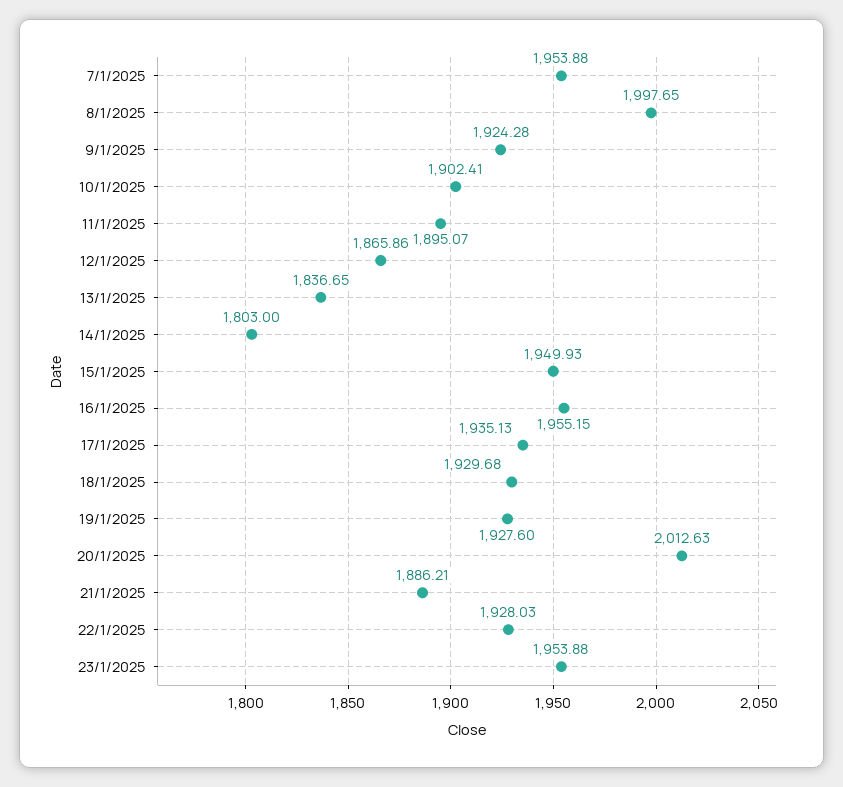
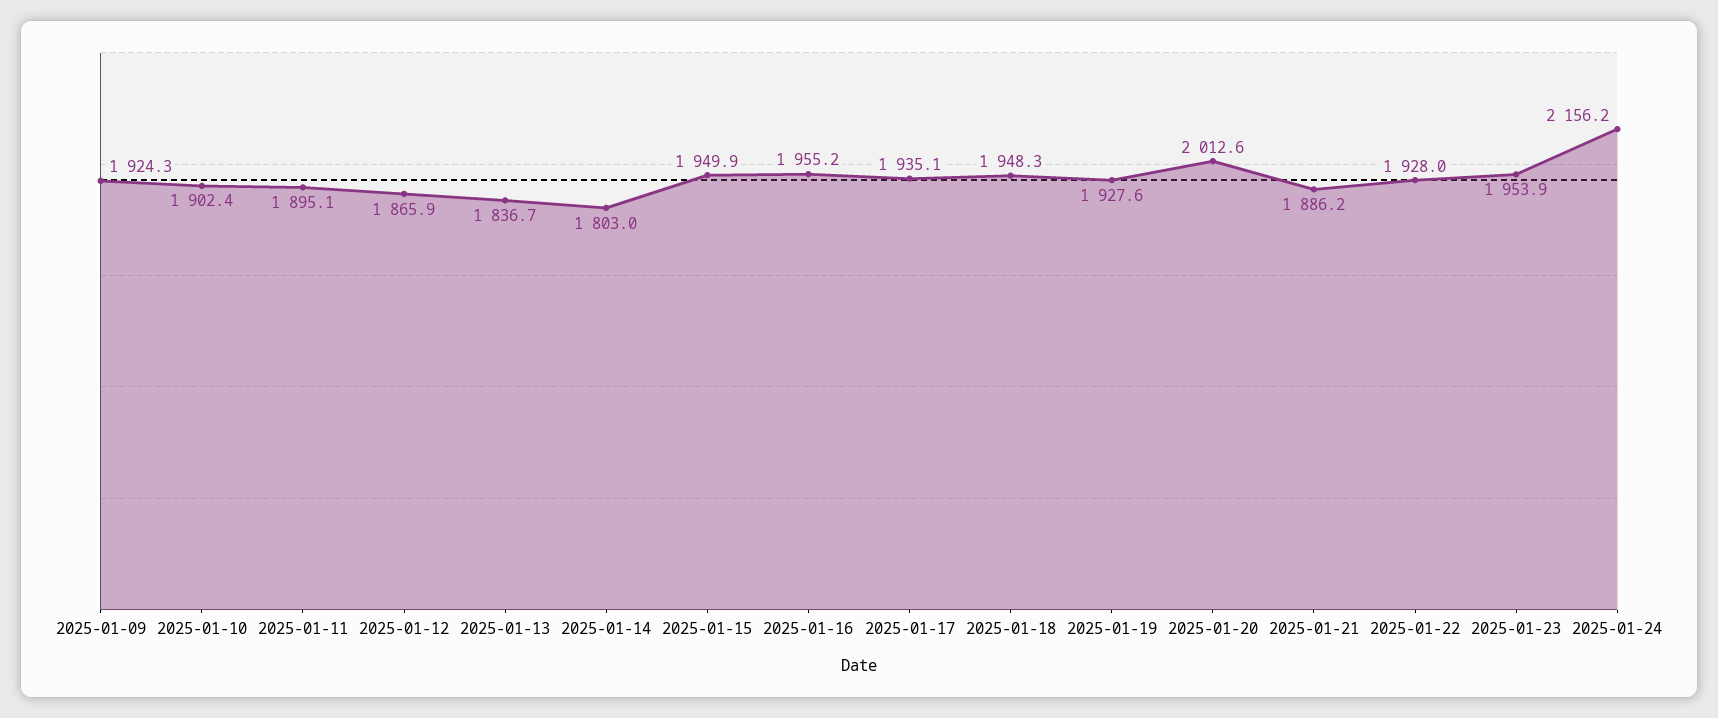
7/1/2025: 1953.88 -> none
8/1/2025: 1997.65 -> none
18/1/2025: 1929.68 -> 1948.3
2025-01-24: none -> 2156.2

